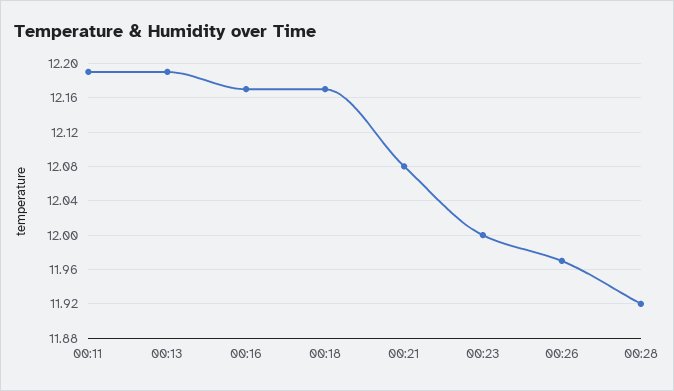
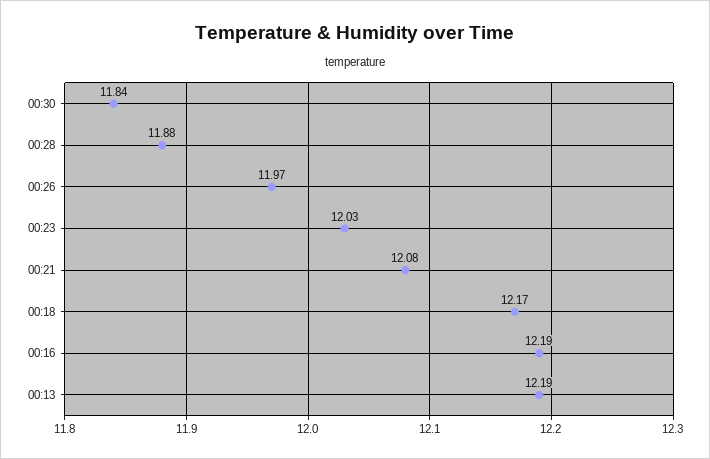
00:11: 12.19 -> none
00:16: 12.17 -> 12.19
00:23: 12 -> 12.03
00:28: 11.92 -> 11.88
00:30: none -> 11.84

